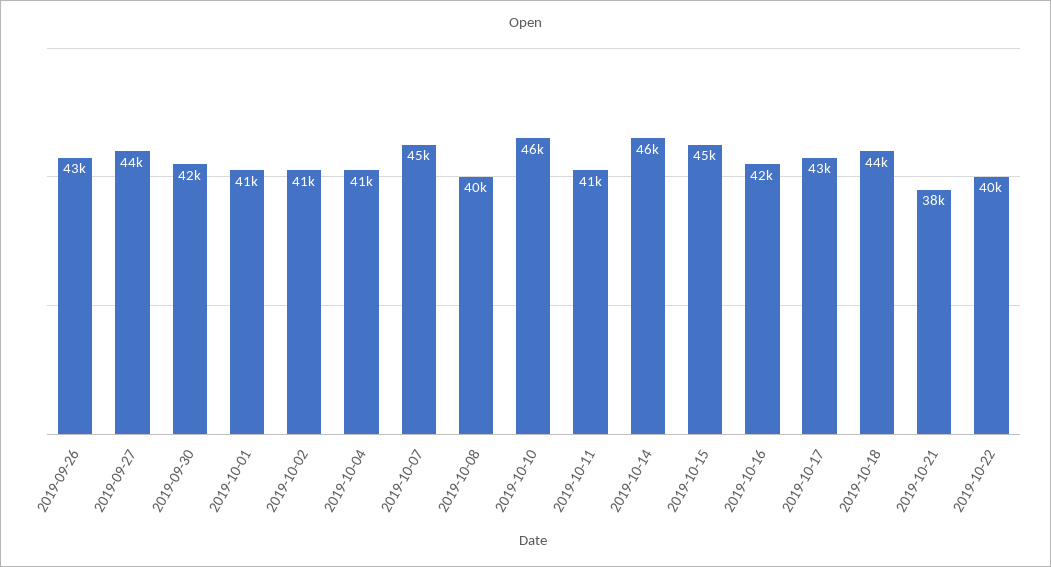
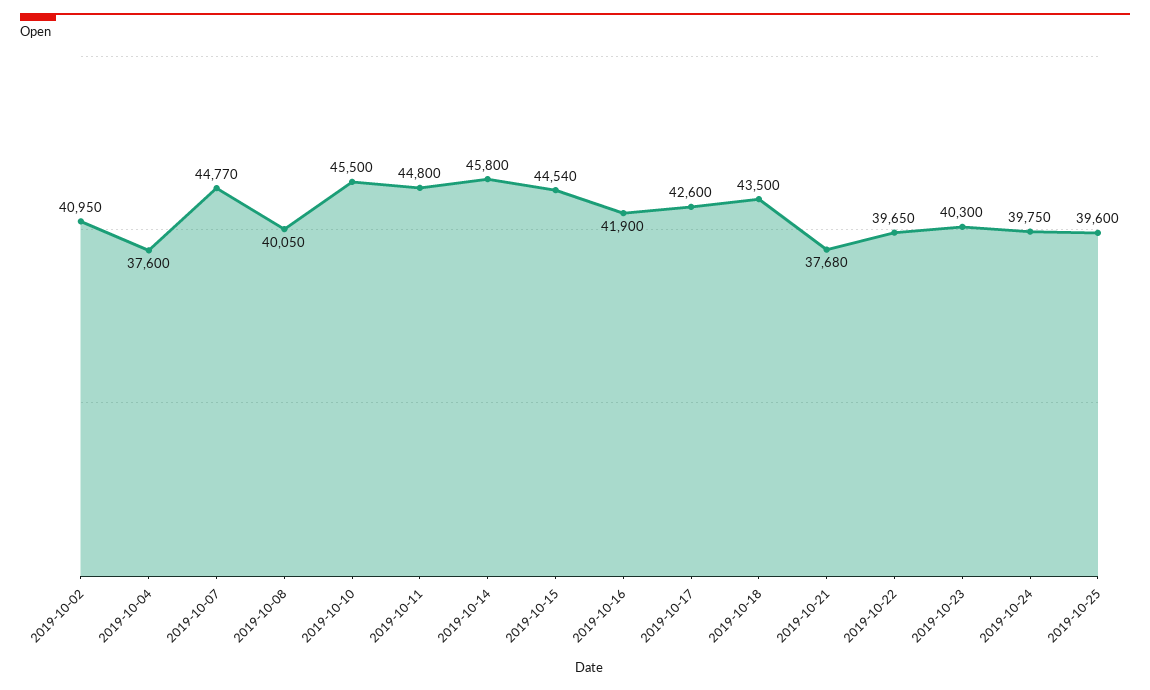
2019-09-26: 43000 -> none
2019-09-27: 44000 -> none
2019-09-30: 42000 -> none
2019-10-01: 41000 -> none
2019-10-04: 41000 -> 37600
2019-10-11: 41000 -> 44800
2019-10-23: none -> 40300
2019-10-24: none -> 39750
2019-10-25: none -> 39600

